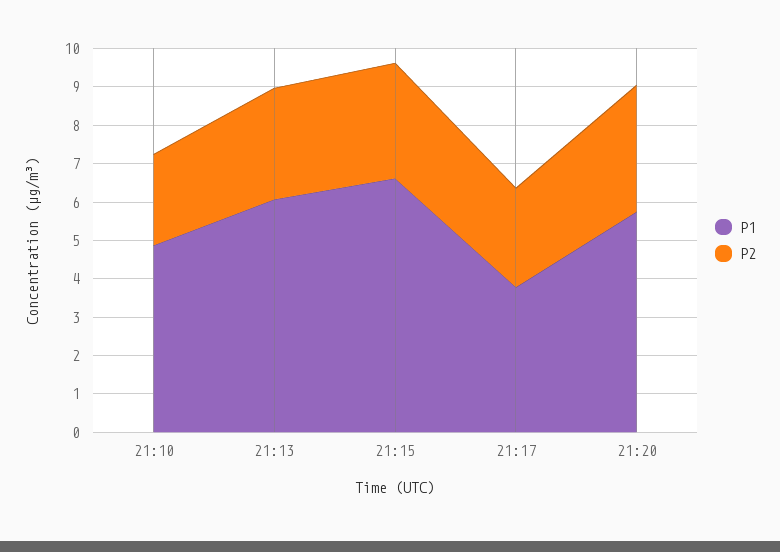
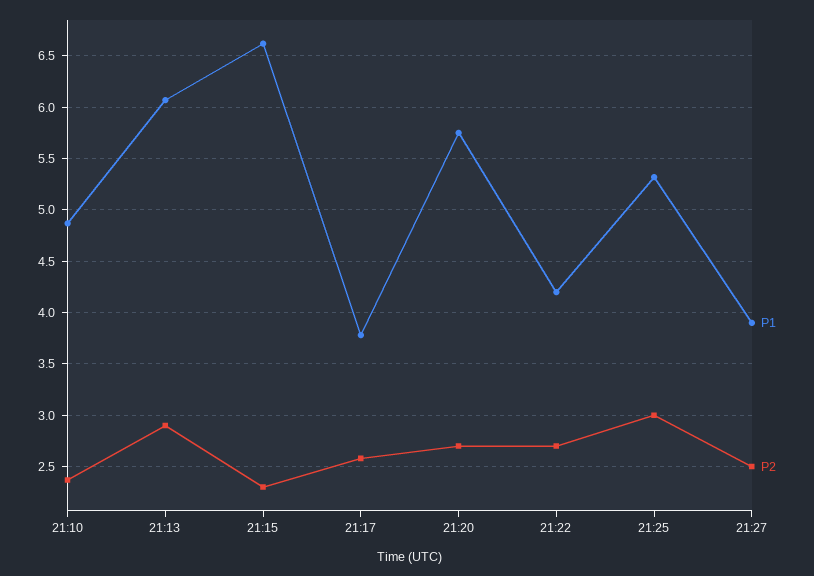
P2, 21:15: 3 -> 2.3
P2, 21:20: 3.25 -> 2.7
P1, 21:22: none -> 4.2
P2, 21:22: none -> 2.7
P1, 21:25: none -> 5.3
P2, 21:25: none -> 3
P1, 21:27: none -> 3.9
P2, 21:27: none -> 2.5

